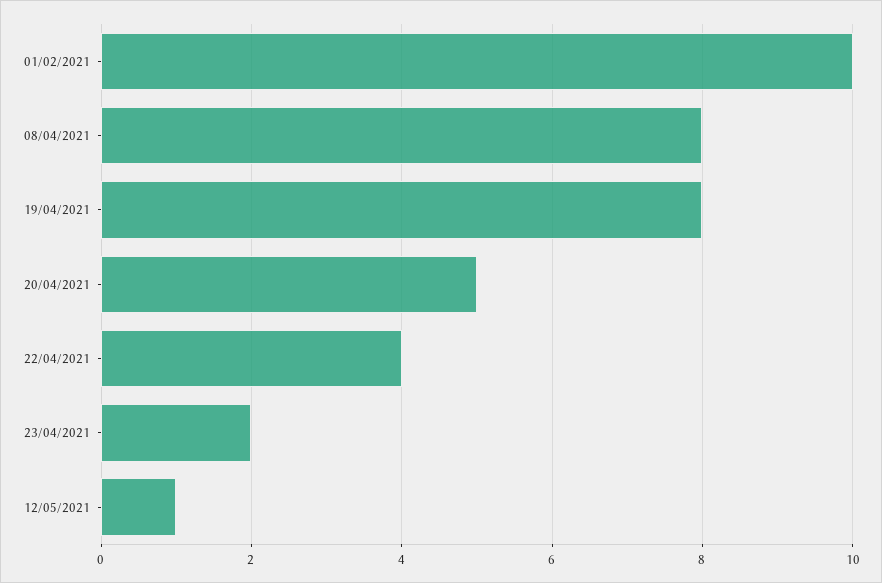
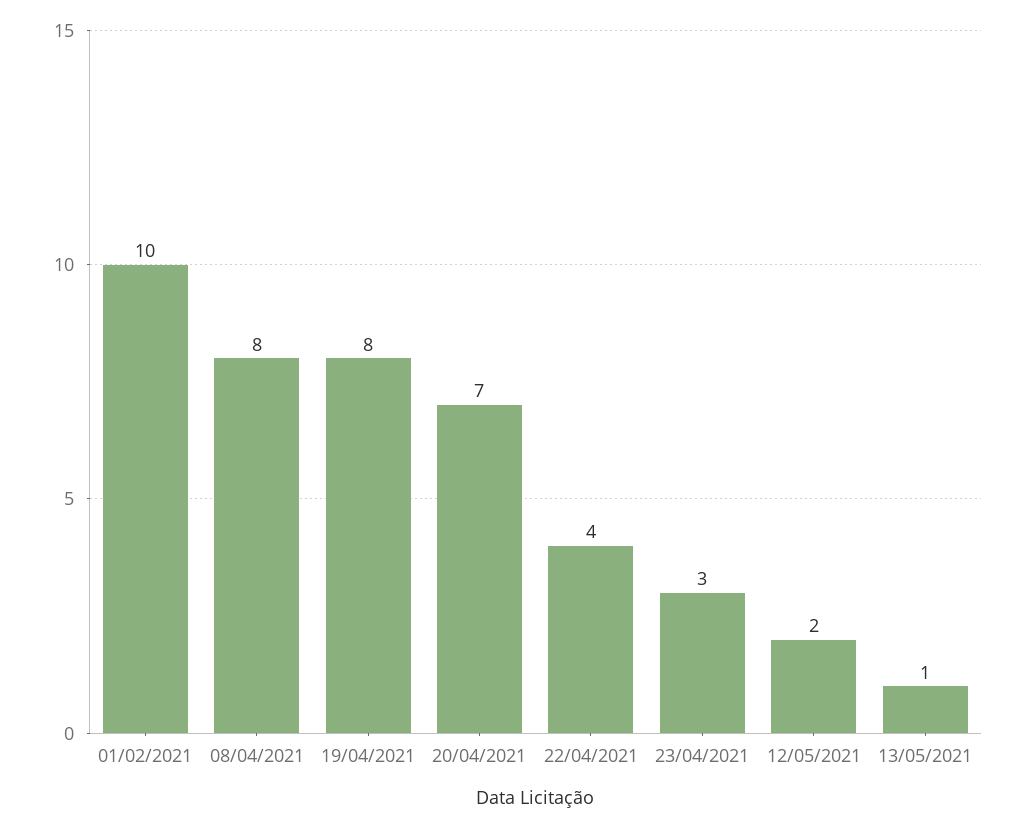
20/04/2021: 5 -> 7
23/04/2021: 2 -> 3
12/05/2021: 1 -> 2
13/05/2021: none -> 1

